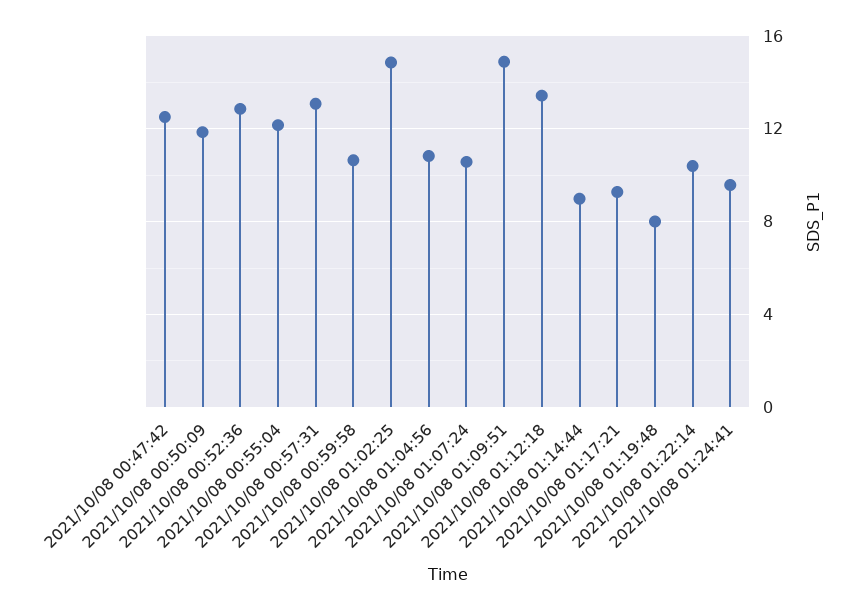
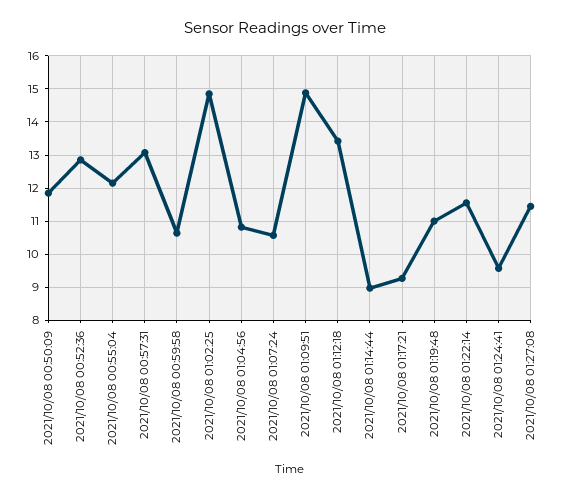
2021/10/08 00:47:42: 12.5 -> none
2021/10/08 01:19:48: 8 -> 11
2021/10/08 01:22:14: 10.5 -> 11.6
2021/10/08 01:27:08: none -> 11.4

